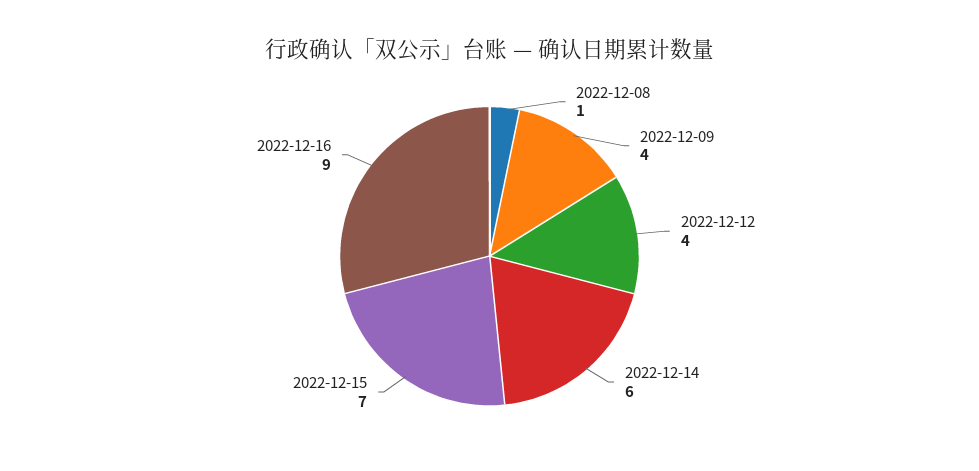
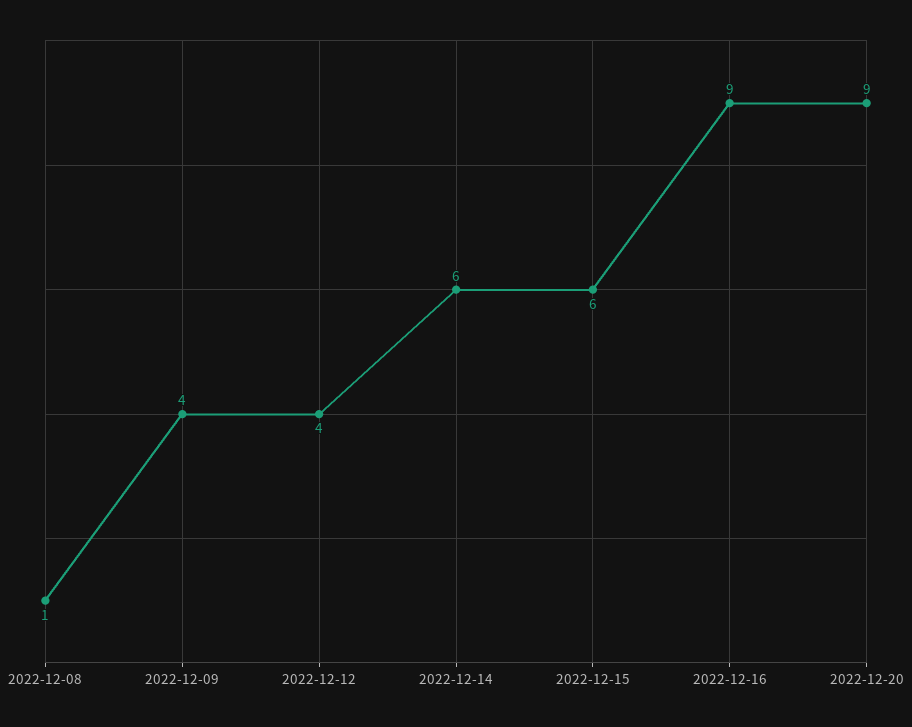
2022-12-15: 7 -> 6
2022-12-20: none -> 9

